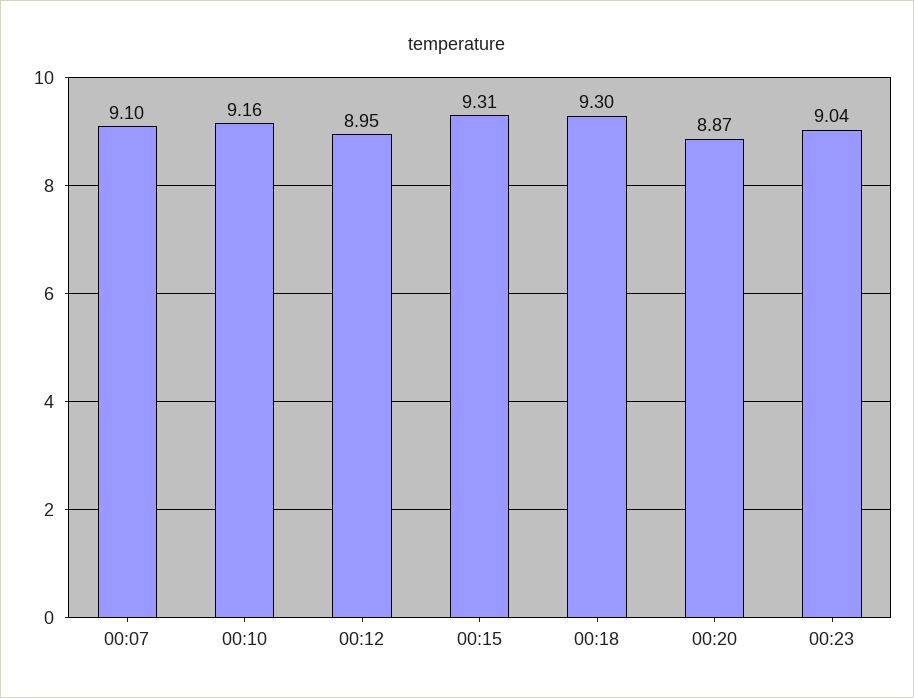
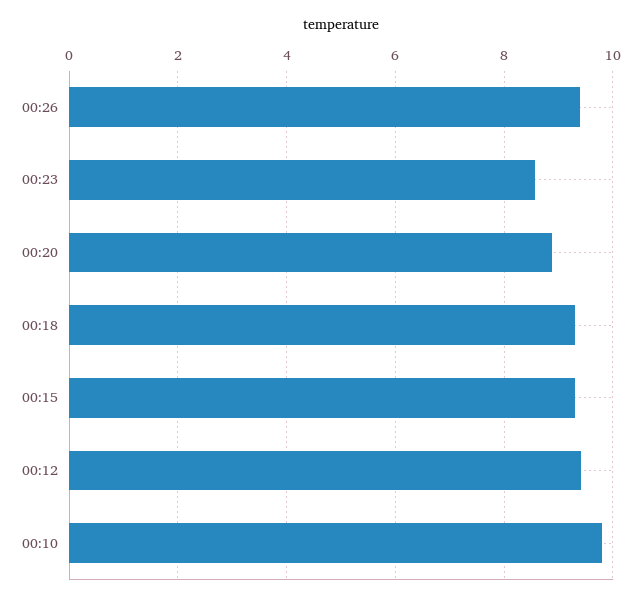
00:07: 9.1 -> none
00:10: 9.16 -> 9.8
00:12: 8.95 -> 9.4
00:23: 9.04 -> 8.6
00:26: none -> 9.4

